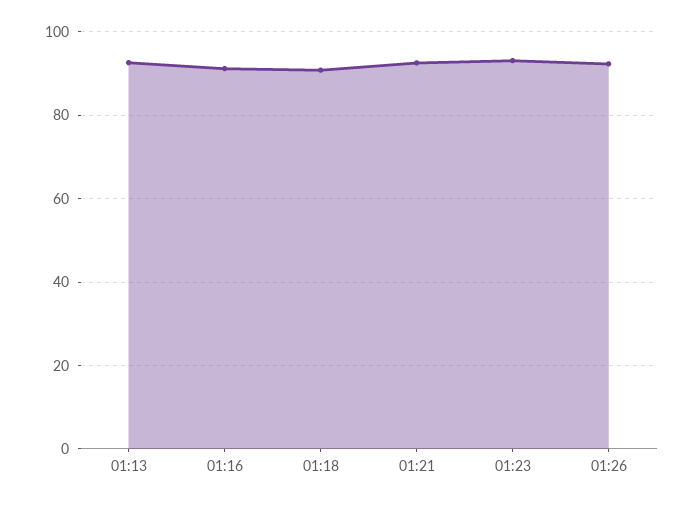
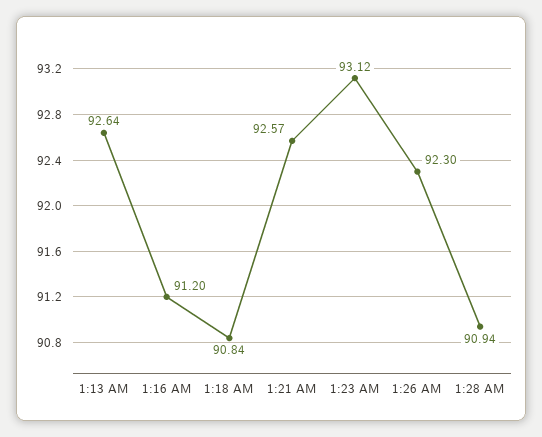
1:28 AM: none -> 90.94

